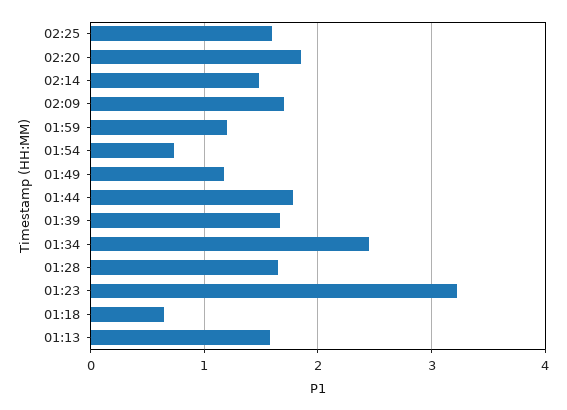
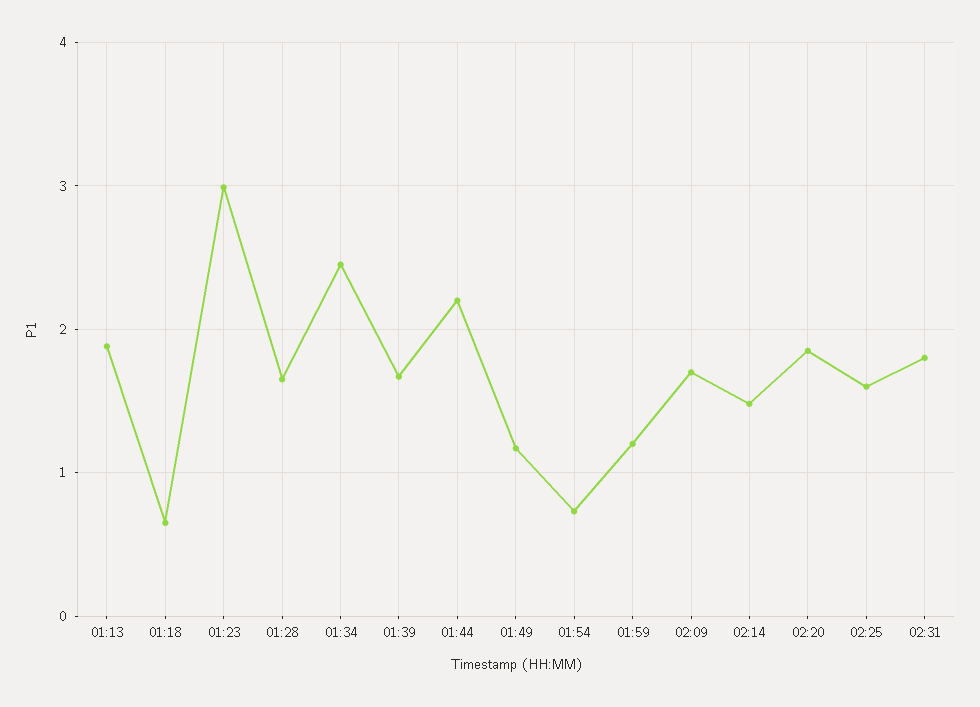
01:44: 1.8 -> 2.2
01:23: 3.2 -> 3
01:13: 1.6 -> 1.9
02:31: none -> 1.8

